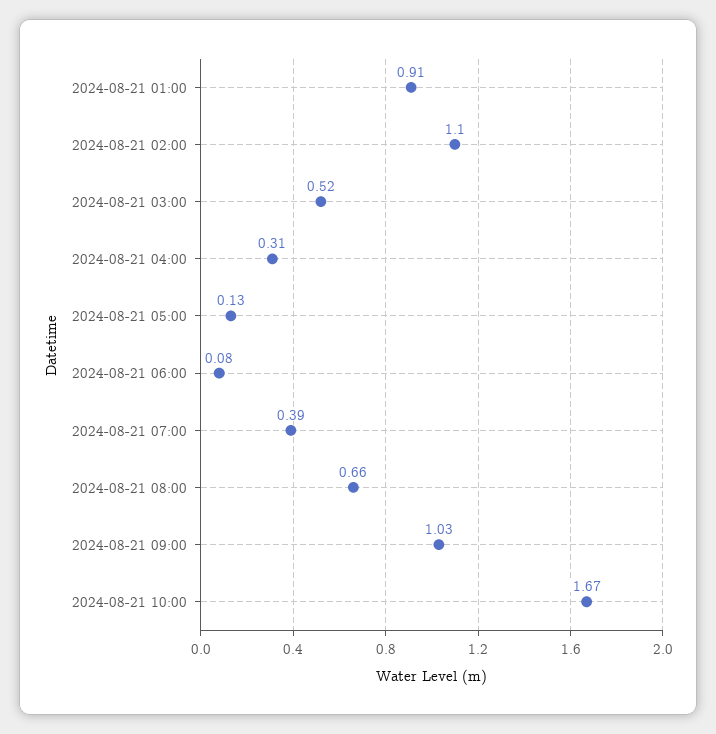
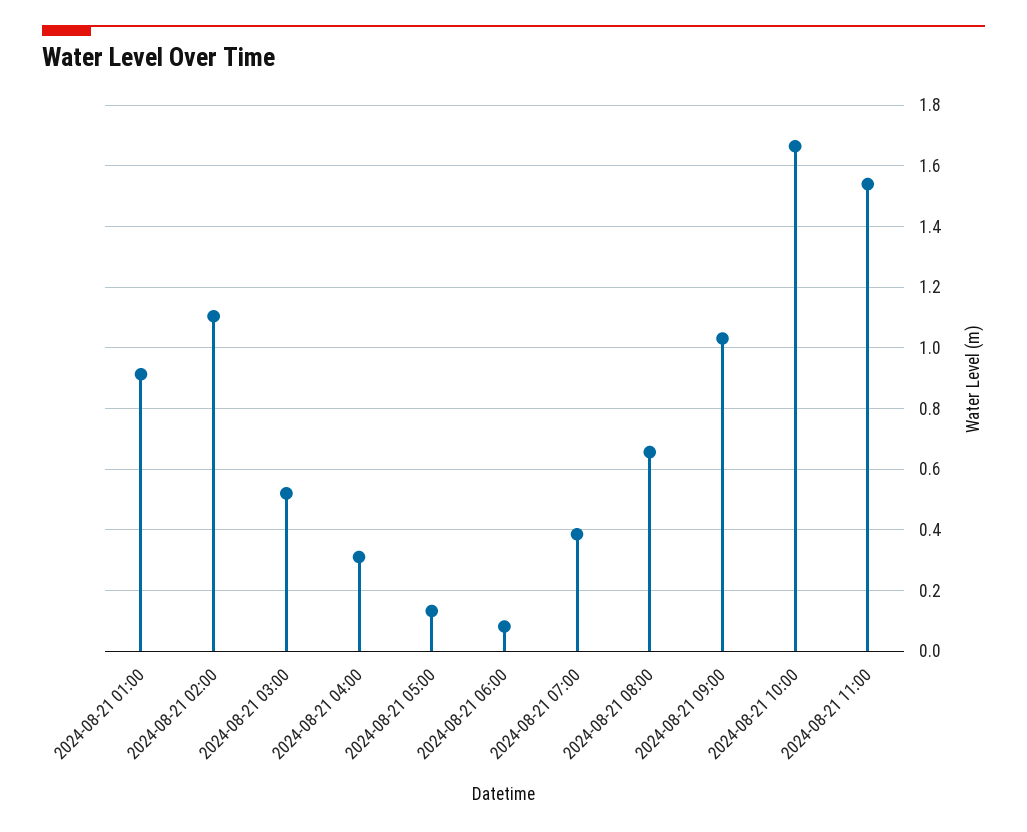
2024-08-21 11:00: none -> 1.54

